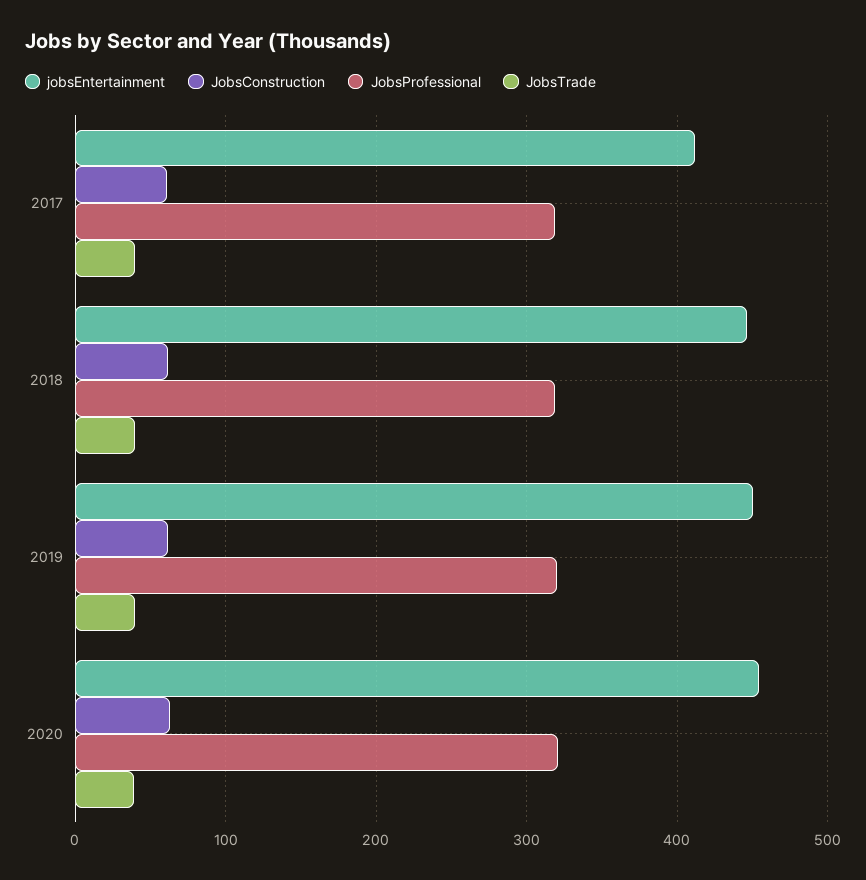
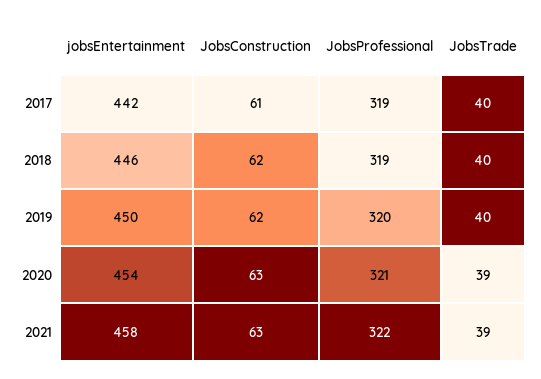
jobsEntertainment, 2017: 410 -> 442
jobsEntertainment, 2021: none -> 458
JobsConstruction, 2021: none -> 63
JobsProfessional, 2021: none -> 322
JobsTrade, 2021: none -> 39

